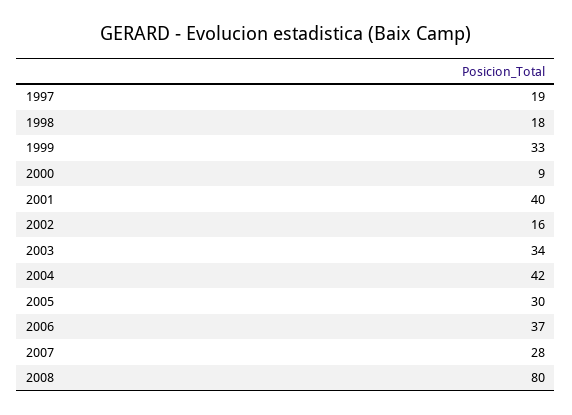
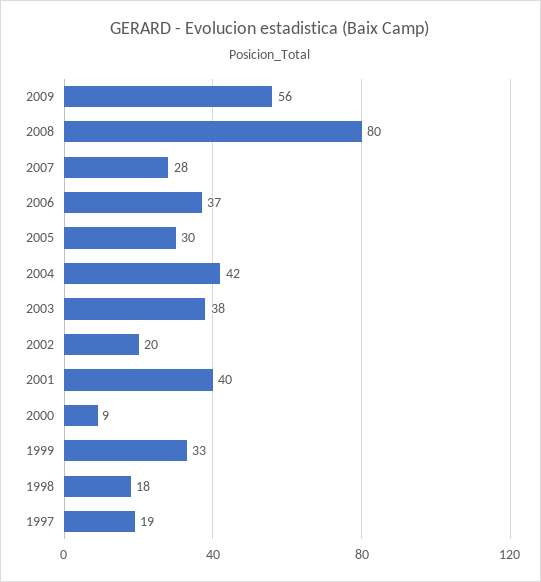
2002: 16 -> 20
2003: 34 -> 38
2009: none -> 56

